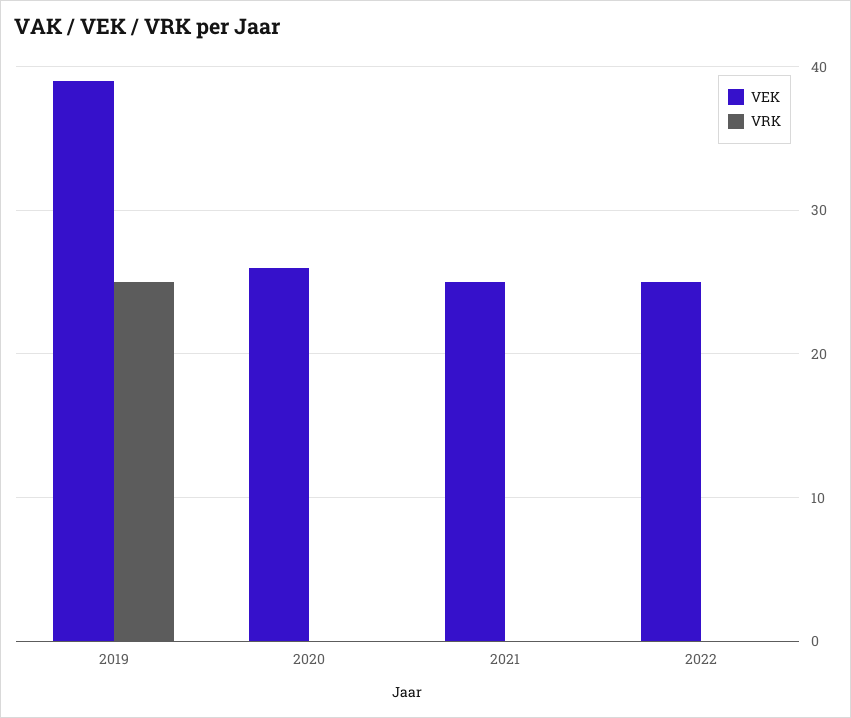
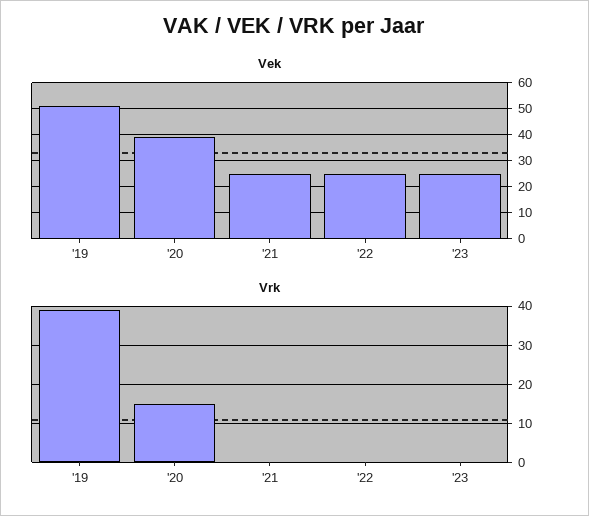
VEK, 2019: 39 -> 50
VRK, 2019: 25 -> 40
VEK, 2020: 26 -> 40
VRK, 2020: 0 -> 15
VEK, '23: none -> 25
VRK, '23: none -> 0

